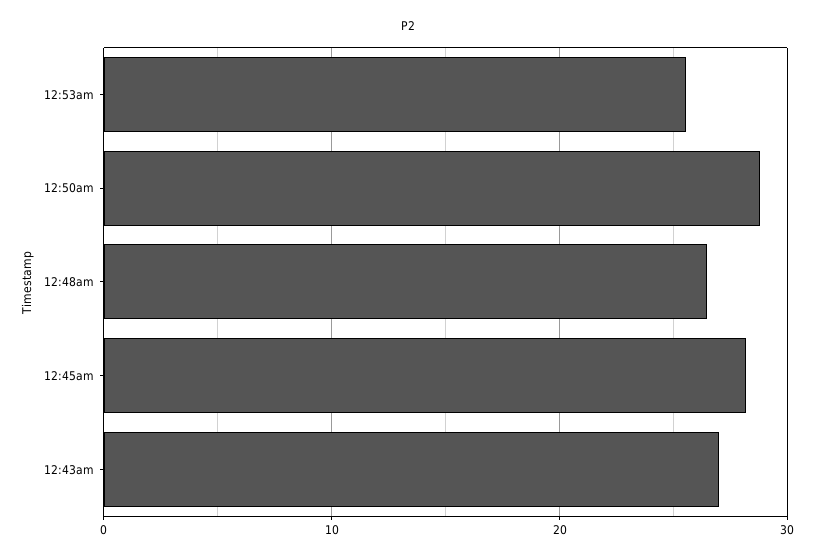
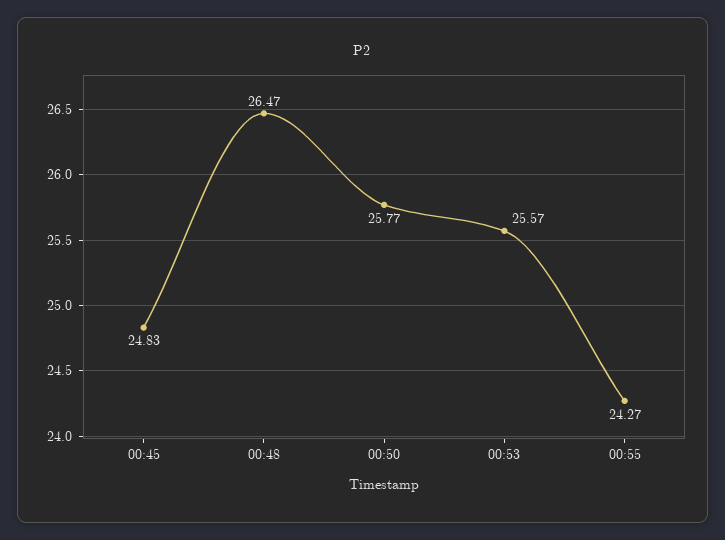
12:50am: 29 -> 25.77
12:45am: 28 -> 24.83
12:43am: 27 -> none
00:55: none -> 24.27

